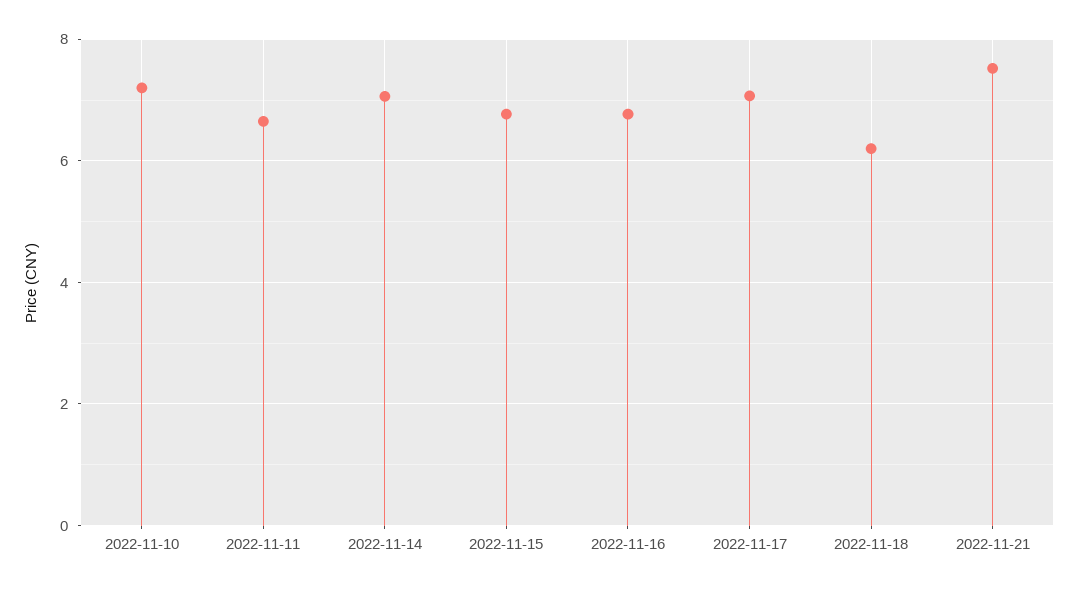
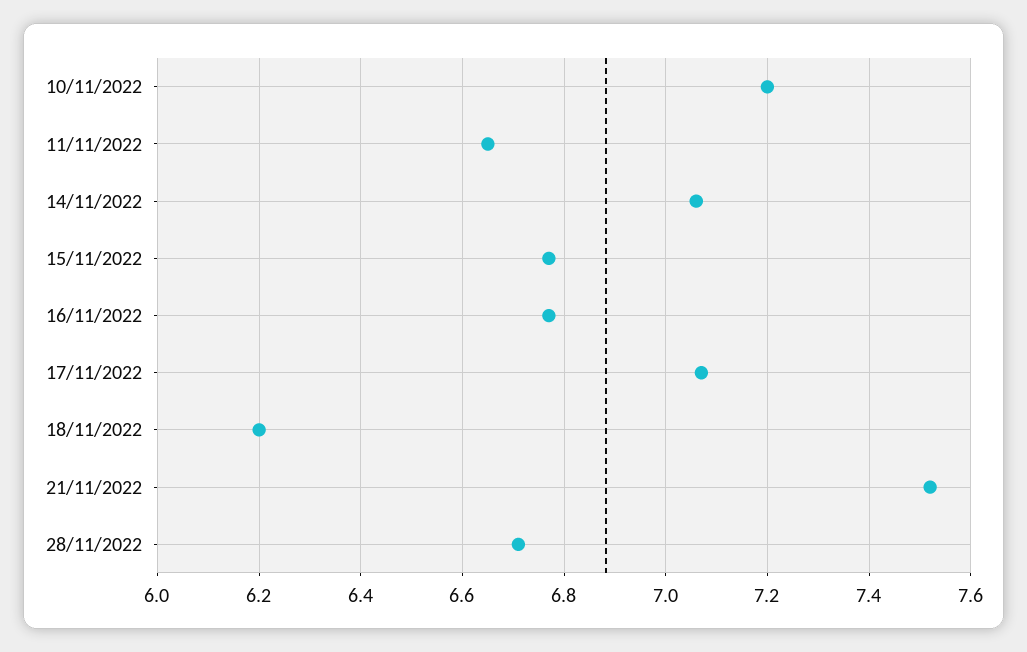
28/11/2022: none -> 6.7

